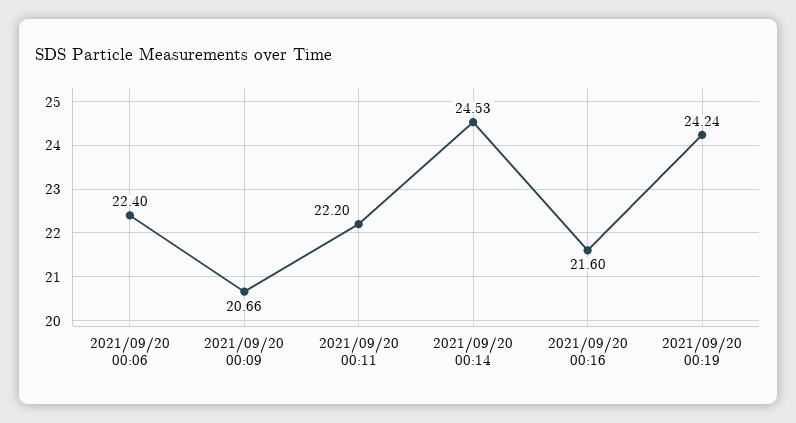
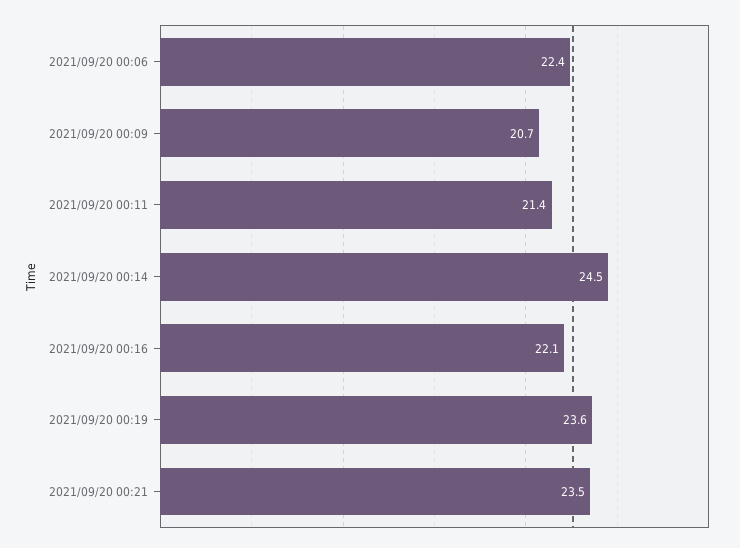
2021/09/20 00:11: 22.2 -> 21.4
2021/09/20 00:16: 21.6 -> 22.1
2021/09/20 00:19: 24.24 -> 23.6
2021/09/20 00:21: none -> 23.5

